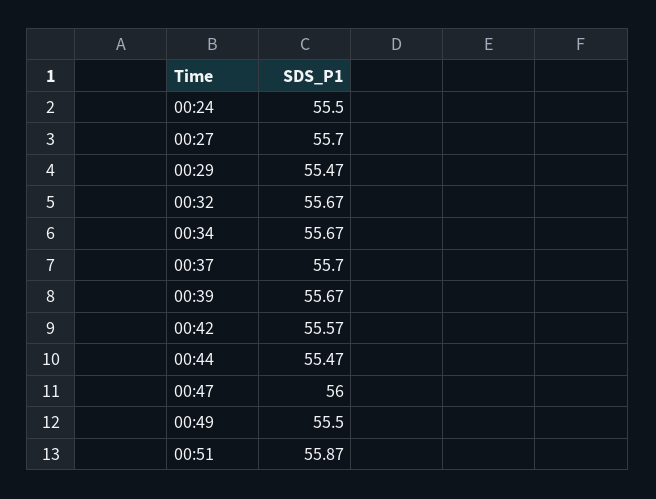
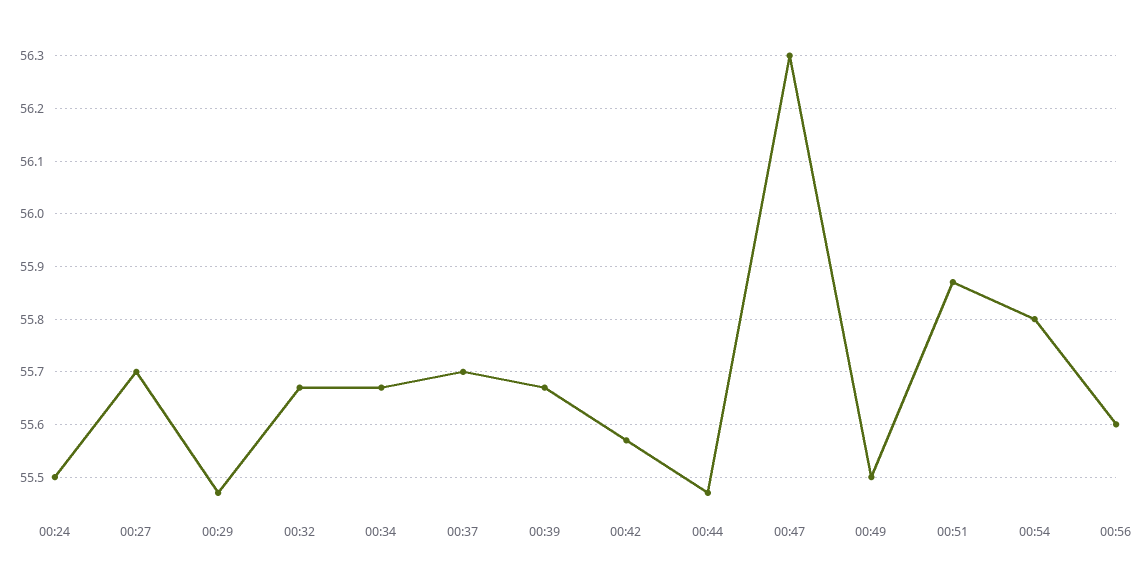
00:47: 56 -> 56.3
00:54: none -> 55.8
00:56: none -> 55.6

